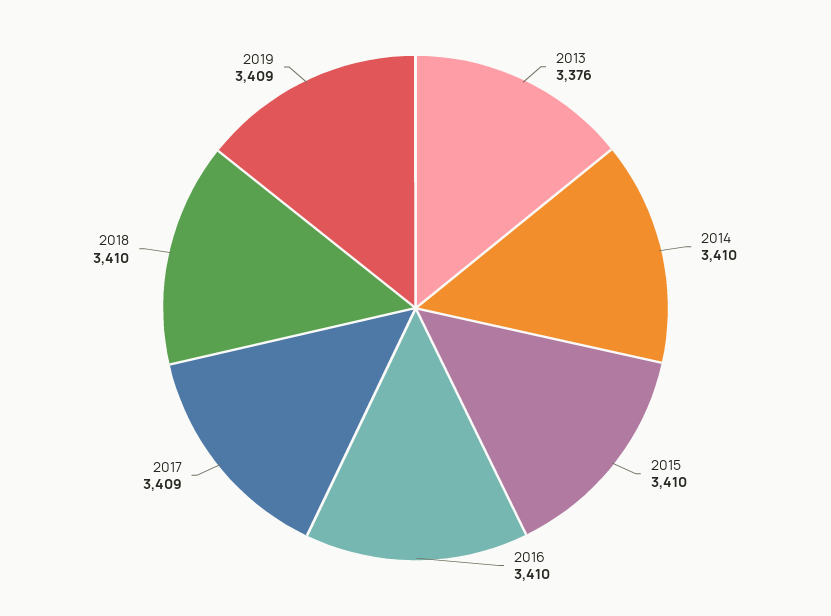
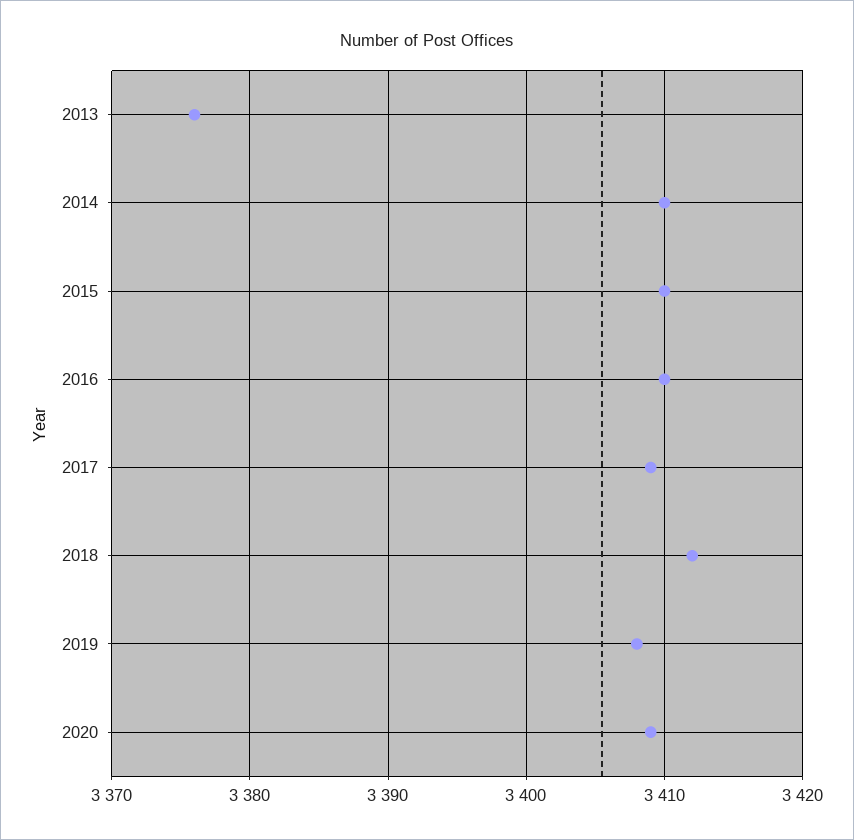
2018: 3410 -> 3412
2019: 3409 -> 3408
2020: none -> 3409

